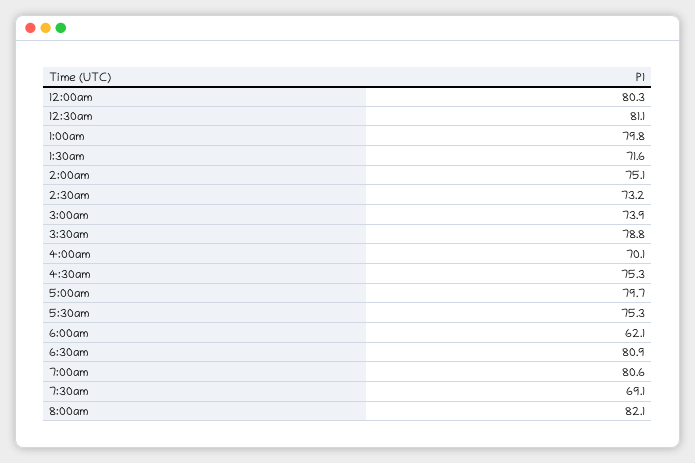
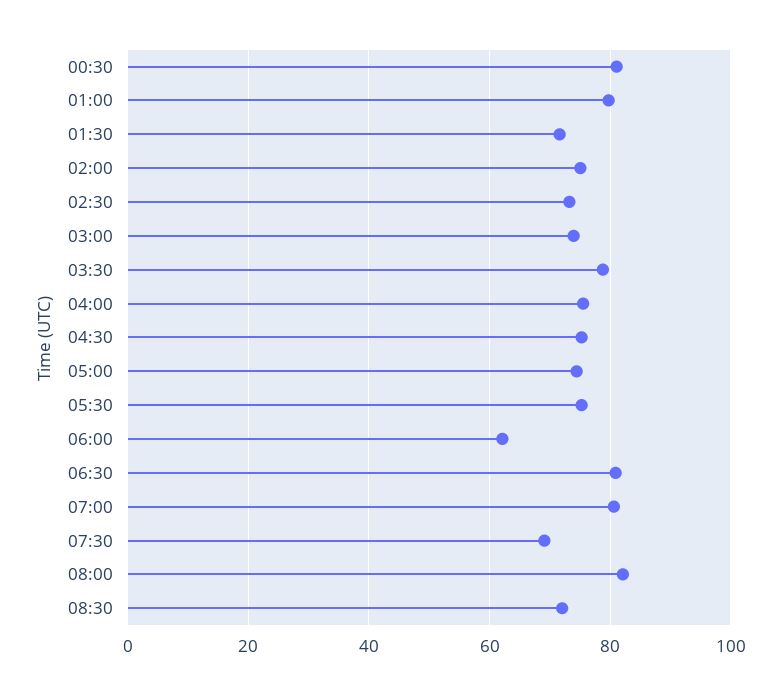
12:00am: 80.3 -> none
4:00am: 70.1 -> 76
5:00am: 79.7 -> 74
08:30: none -> 72

